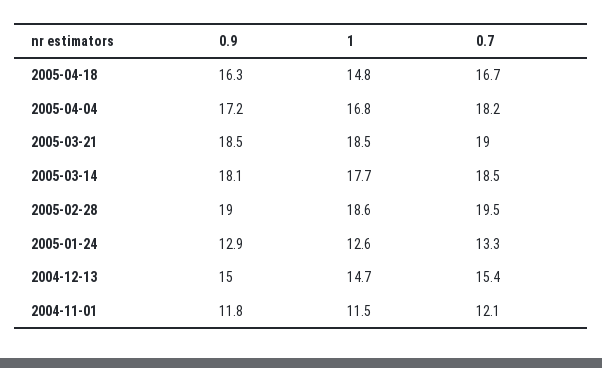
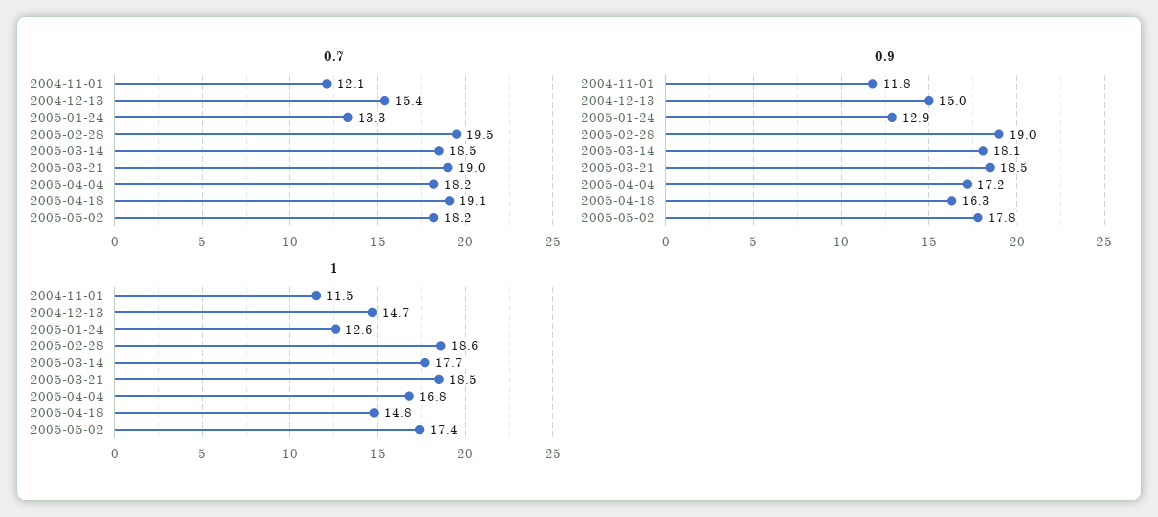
0.7, 2005-04-18: 16.7 -> 19.1
0.7, 2005-05-02: none -> 18.2
0.9, 2005-05-02: none -> 17.8
1, 2005-05-02: none -> 17.4

